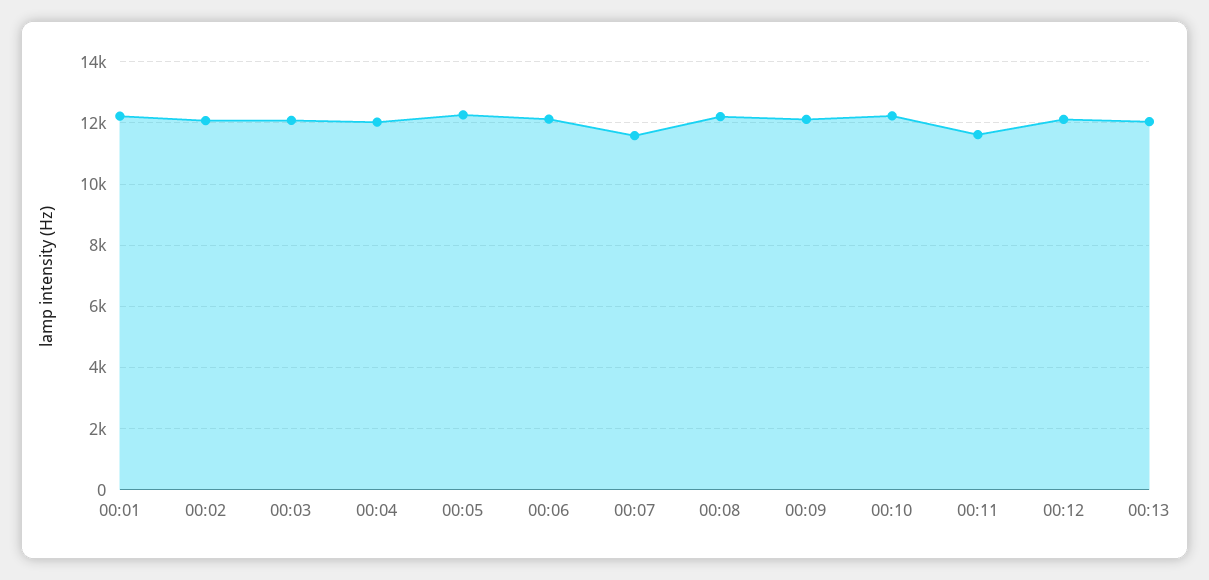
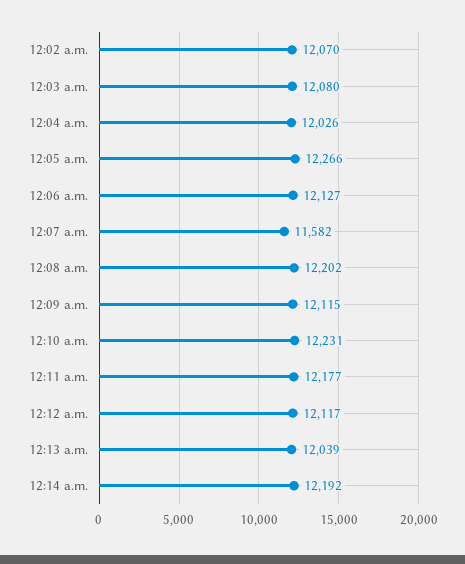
00:01: 12200 -> none
00:11: 11600 -> 12177
12:14 a.m.: none -> 12192

